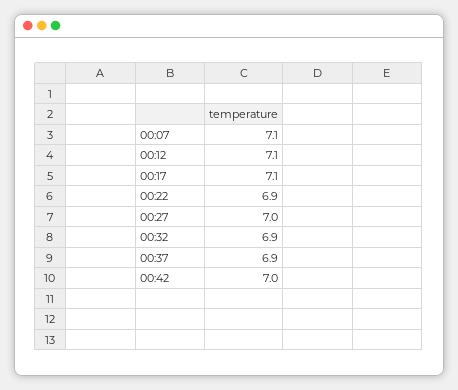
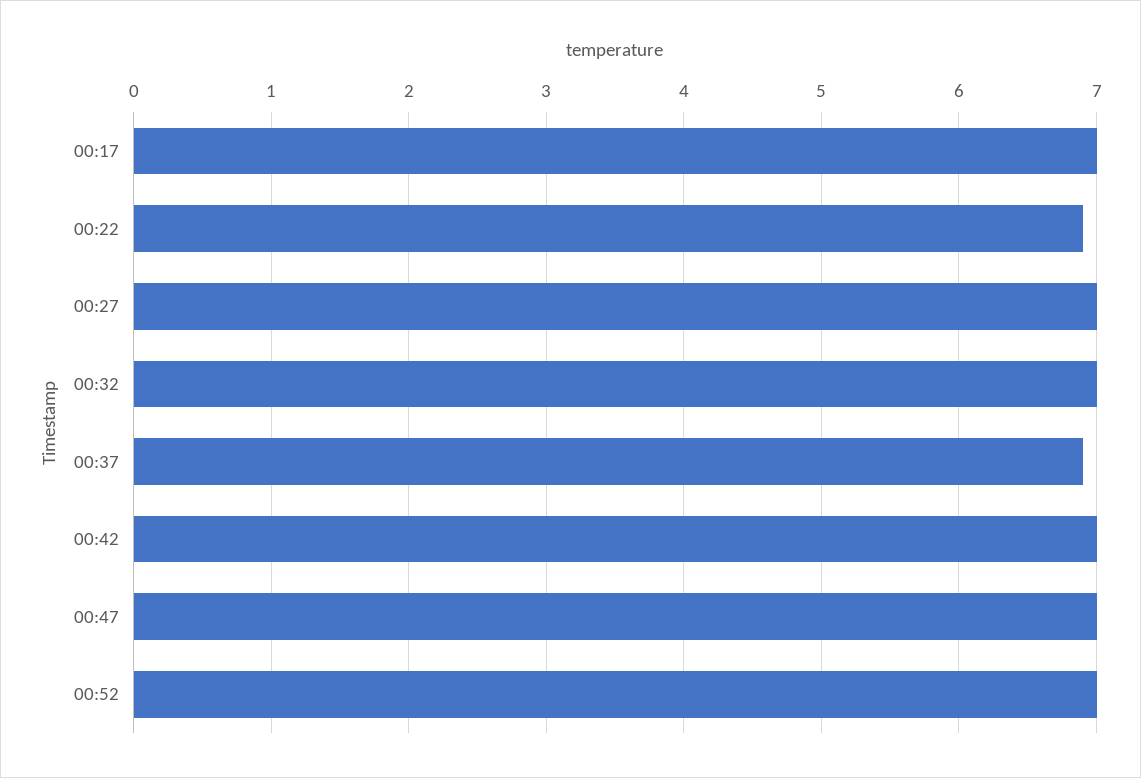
00:07: 7.1 -> none
00:12: 7.1 -> none
00:17: 7.1 -> 7
00:32: 6.9 -> 7
00:47: none -> 7
00:52: none -> 7

